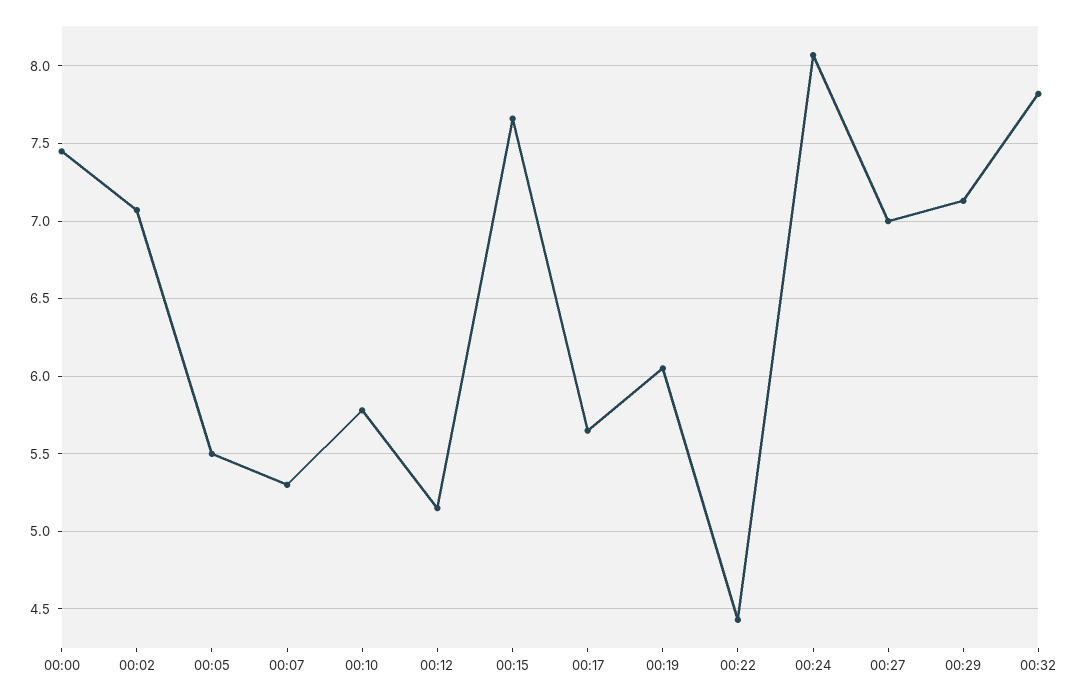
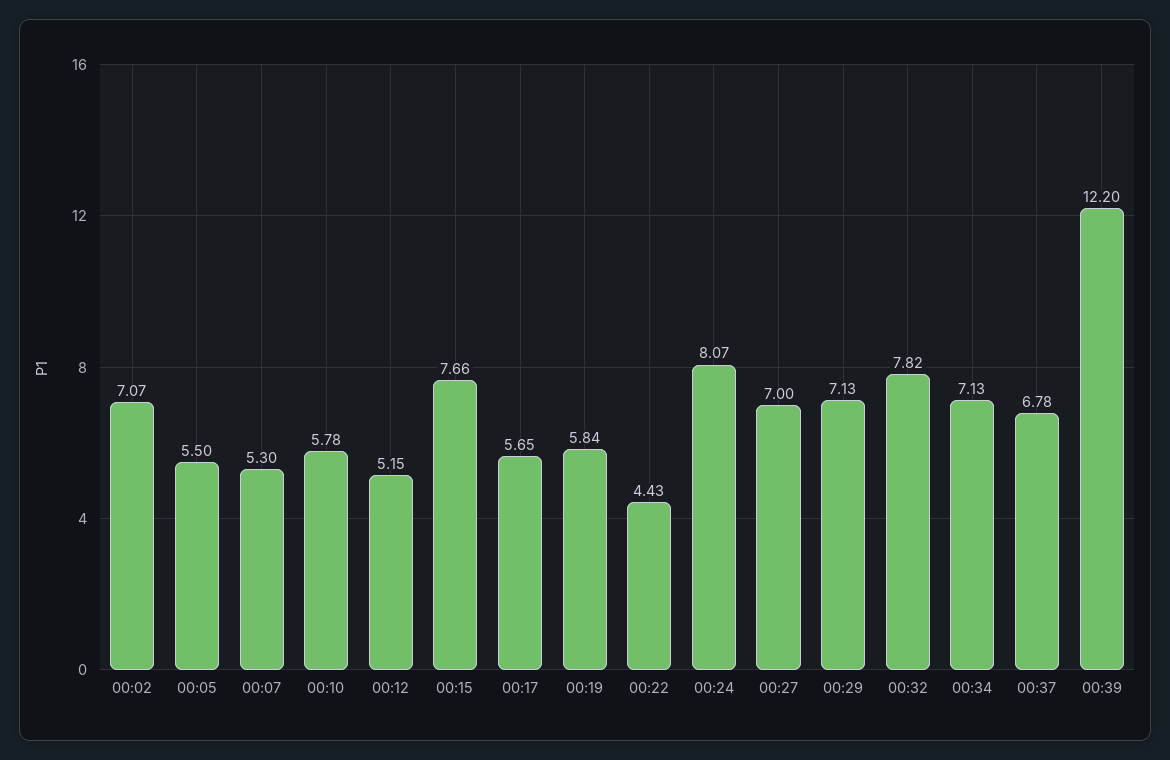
00:00: 7.45 -> none
00:19: 6.05 -> 5.84
00:34: none -> 7.13
00:37: none -> 6.78
00:39: none -> 12.2

